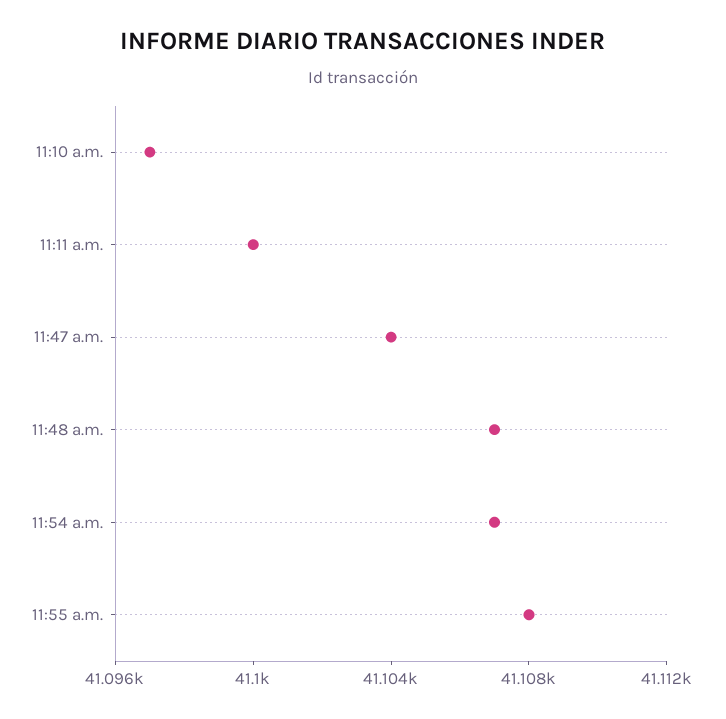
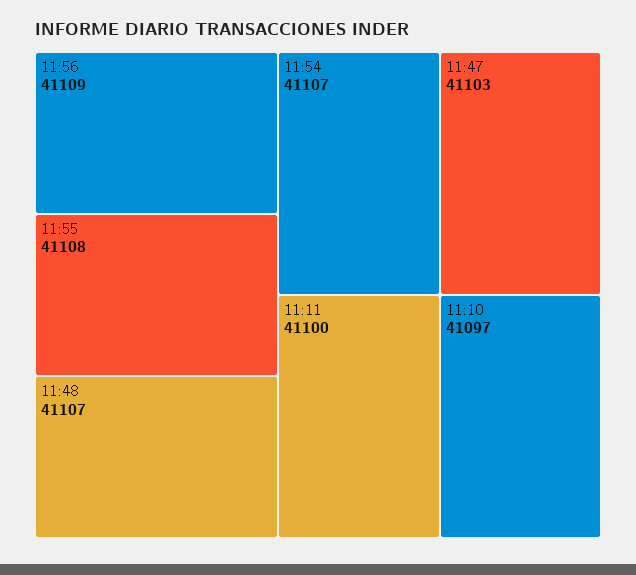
11:47 a.m.: 41104 -> 41103
11:56: none -> 41109

